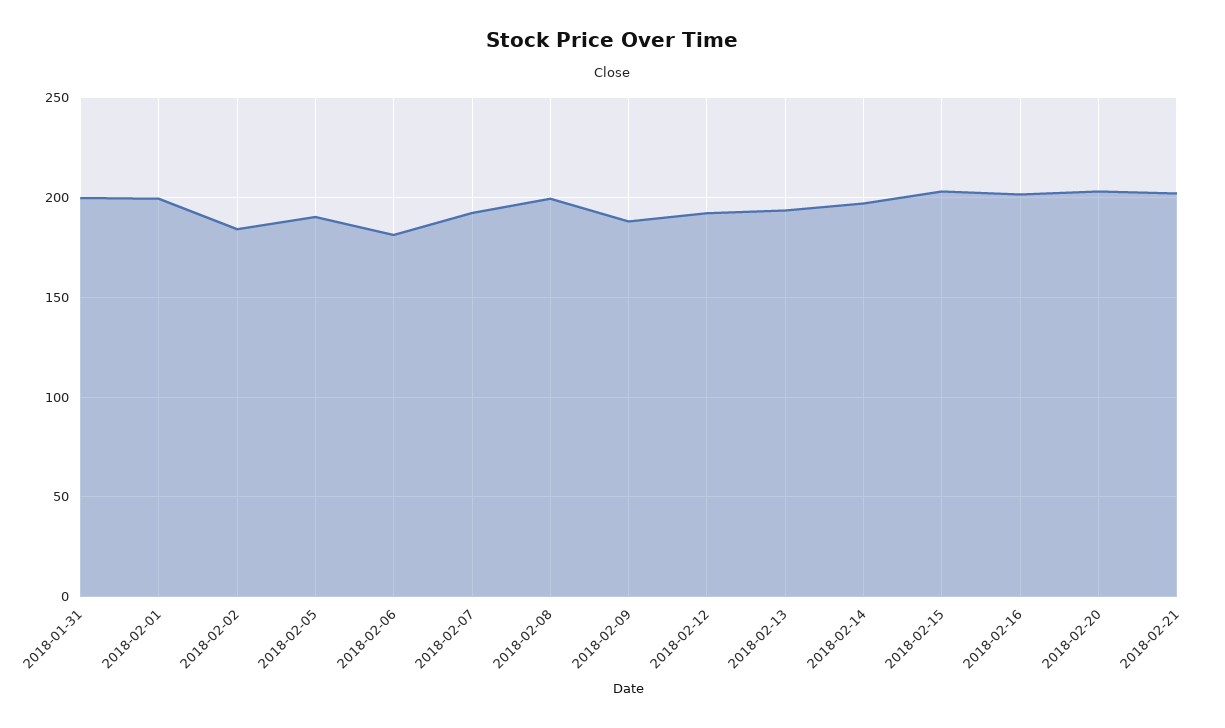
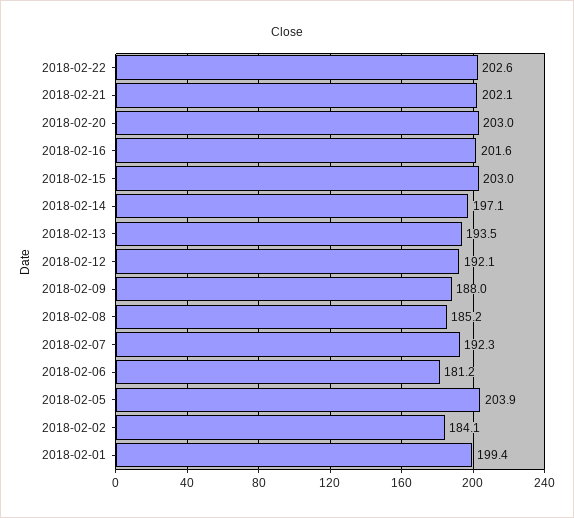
2018-01-31: 200 -> none
2018-02-05: 190 -> 203.9
2018-02-08: 200 -> 185.2
2018-02-22: none -> 202.6

